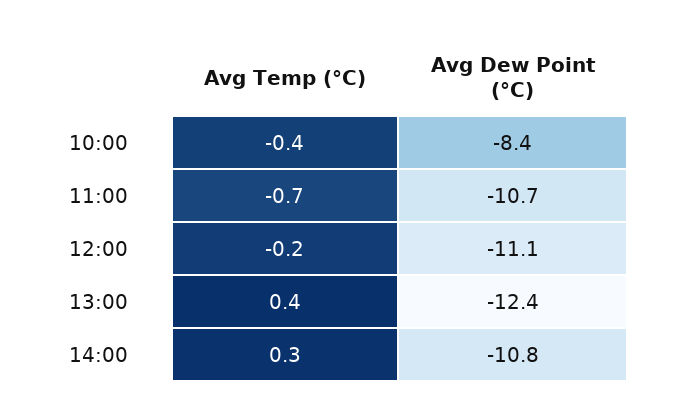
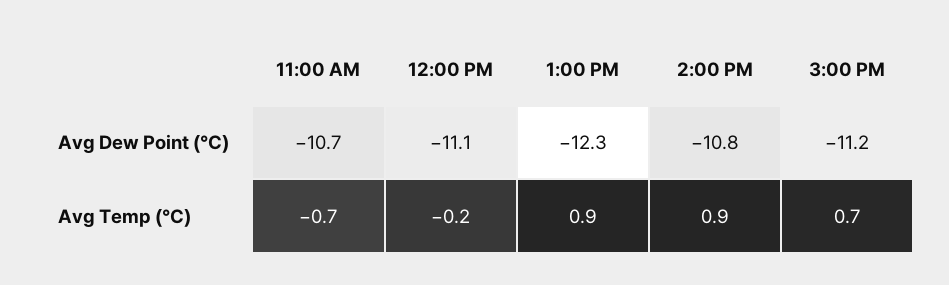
Avg Temp (°C), 10:00: -0.4 -> none
Avg Dew Point (°C), 10:00: -8.4 -> none
Avg Temp (°C), 13:00: 0.4 -> 0.9
Avg Dew Point (°C), 13:00: -12.4 -> -12.3
Avg Temp (°C), 14:00: 0.3 -> 0.9
Avg Dew Point (°C), 3:00 PM: none -> -11.2
Avg Temp (°C), 3:00 PM: none -> 0.7

